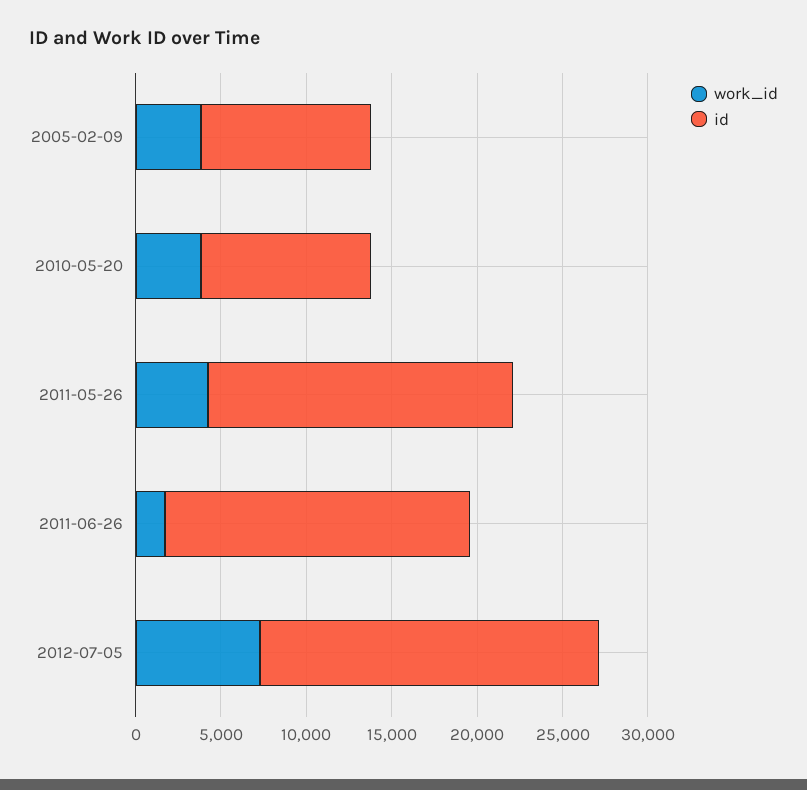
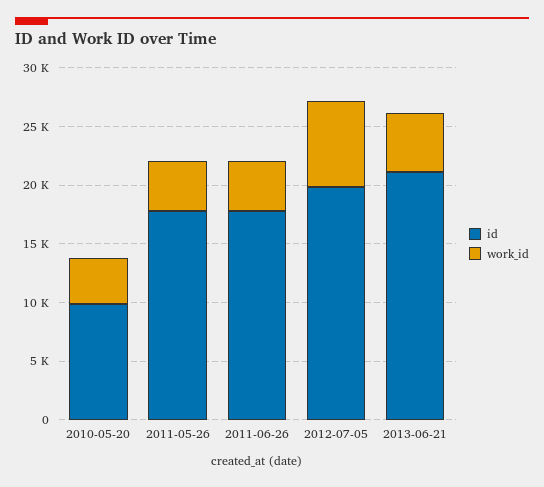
work_id, 2005-02-09: 4000 -> none
id, 2005-02-09: 10000 -> none
work_id, 2011-06-26: 2000 -> 4000
id, 2013-06-21: none -> 21000
work_id, 2013-06-21: none -> 5000

